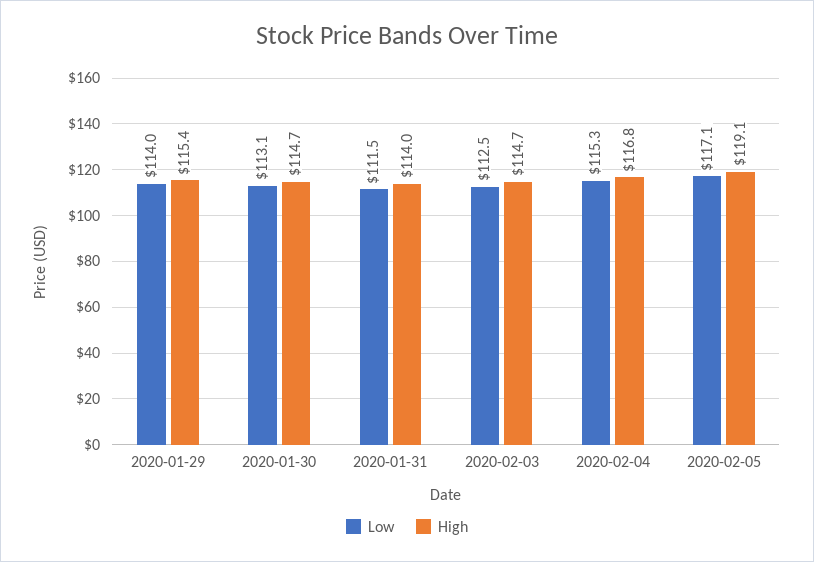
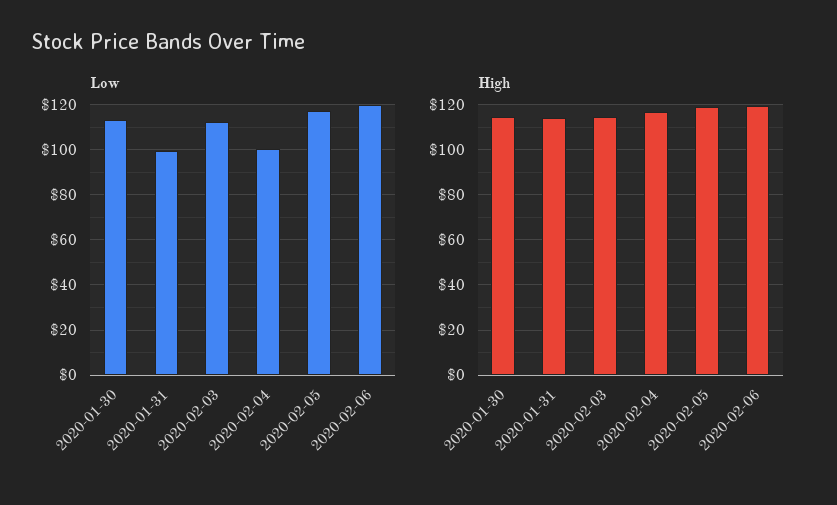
Low, 2020-01-29: 114 -> none
High, 2020-01-29: 115.4 -> none
Low, 2020-01-31: 111.5 -> 100
Low, 2020-02-04: 115.3 -> 100
Low, 2020-02-06: none -> 120
High, 2020-02-06: none -> 120

